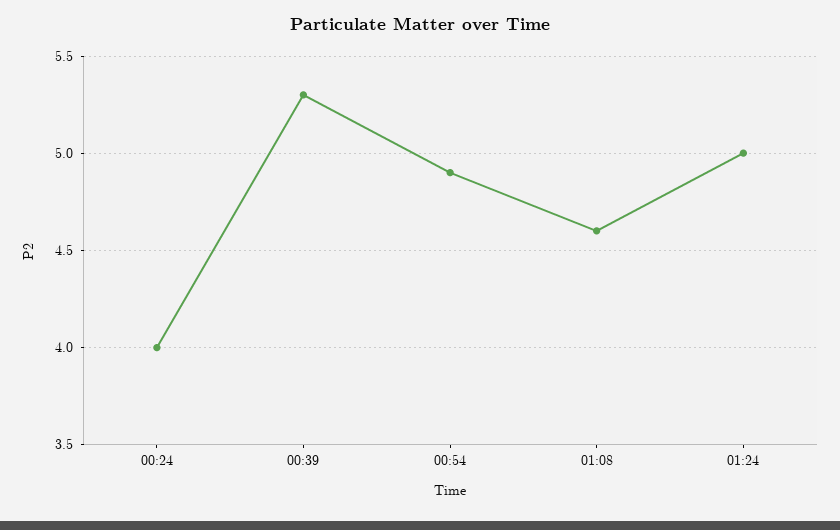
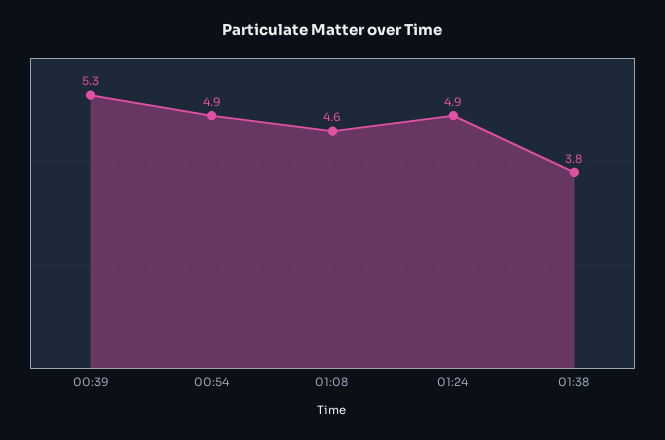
00:24: 4 -> none
01:24: 5 -> 4.9
01:38: none -> 3.8

